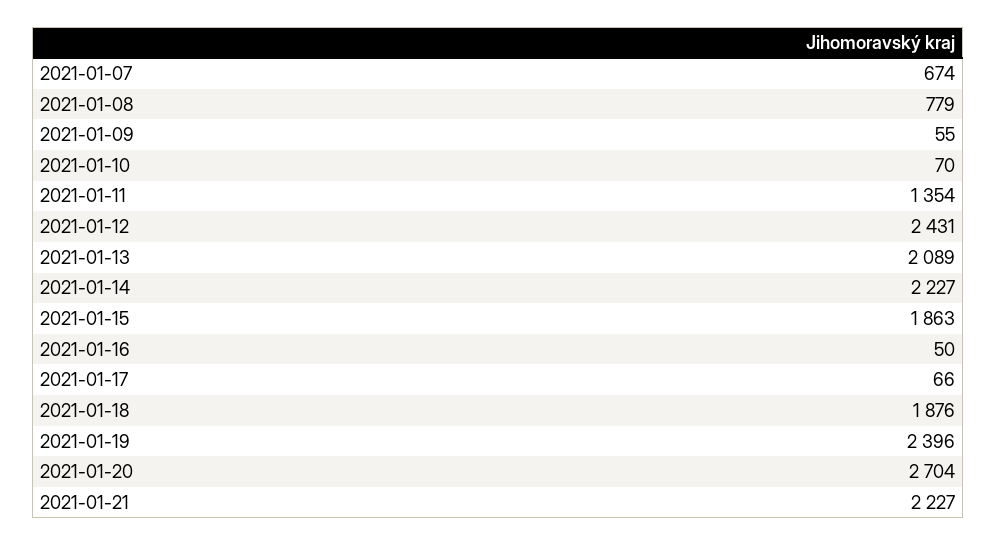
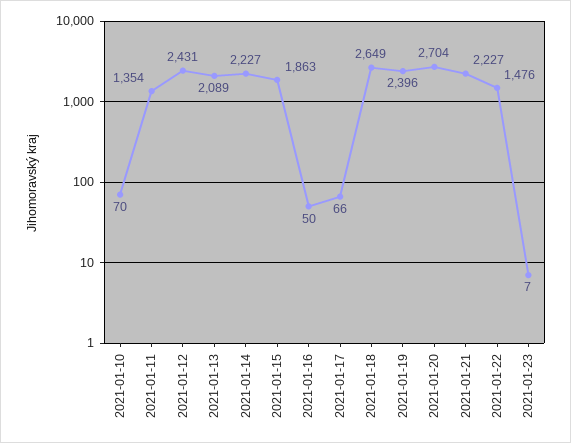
2021-01-07: 674 -> none
2021-01-08: 779 -> none
2021-01-09: 55 -> none
2021-01-18: 1876 -> 2649
2021-01-22: none -> 1476
2021-01-23: none -> 7

